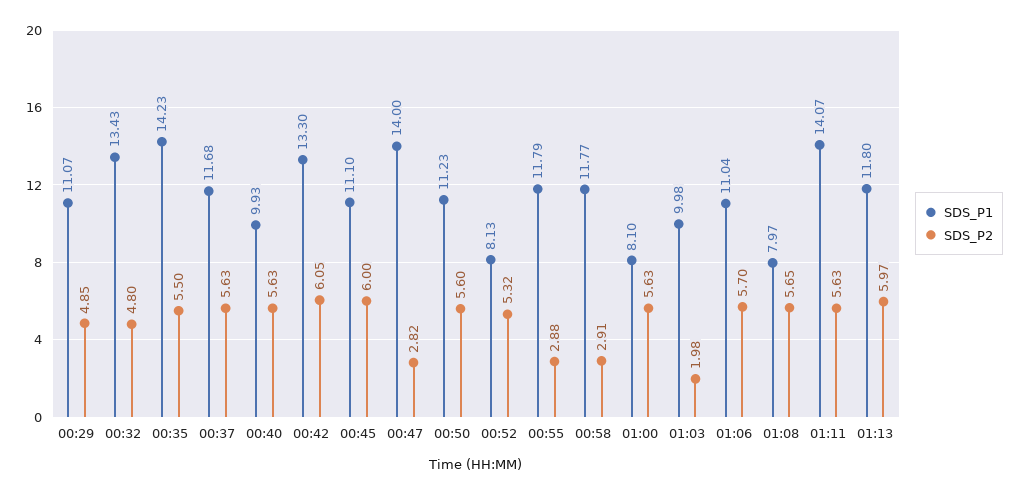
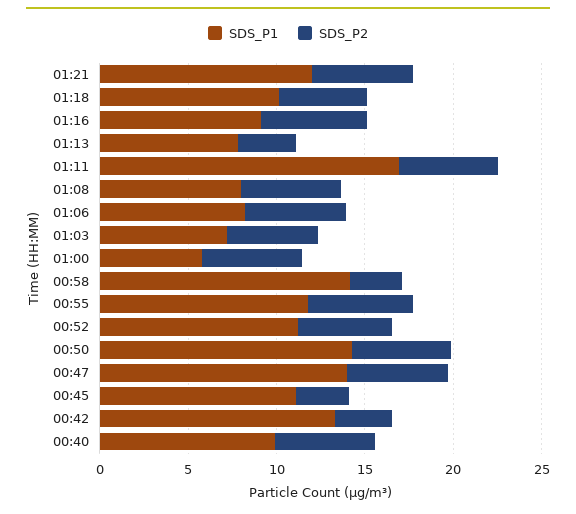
SDS_P1, 00:29: 11.07 -> none
SDS_P2, 00:29: 4.85 -> none
SDS_P1, 00:32: 13.43 -> none
SDS_P2, 00:32: 4.8 -> none
SDS_P1, 00:35: 14.23 -> none
SDS_P2, 00:35: 5.5 -> none
SDS_P1, 00:37: 11.68 -> none
SDS_P2, 00:37: 5.63 -> none
SDS_P2, 00:42: 6.05 -> 3
SDS_P2, 00:45: 6 -> 3
SDS_P2, 00:47: 2.82 -> 6
SDS_P1, 00:50: 11.23 -> 14
SDS_P1, 00:52: 8.13 -> 11
SDS_P2, 00:55: 2.88 -> 6
SDS_P1, 00:58: 11.77 -> 14
SDS_P1, 01:00: 8.1 -> 6
SDS_P1, 01:03: 9.98 -> 7
SDS_P2, 01:03: 1.98 -> 5
SDS_P1, 01:06: 11.04 -> 8
SDS_P1, 01:11: 14.07 -> 17
SDS_P1, 01:13: 11.8 -> 8
SDS_P2, 01:13: 5.97 -> 3
SDS_P1, 01:21: none -> 12
SDS_P2, 01:21: none -> 6
SDS_P1, 01:18: none -> 10
SDS_P2, 01:18: none -> 5
SDS_P1, 01:16: none -> 9
SDS_P2, 01:16: none -> 6

